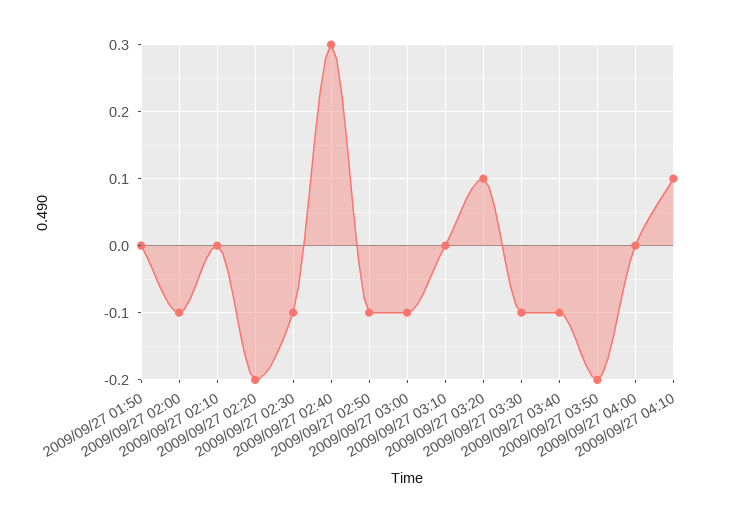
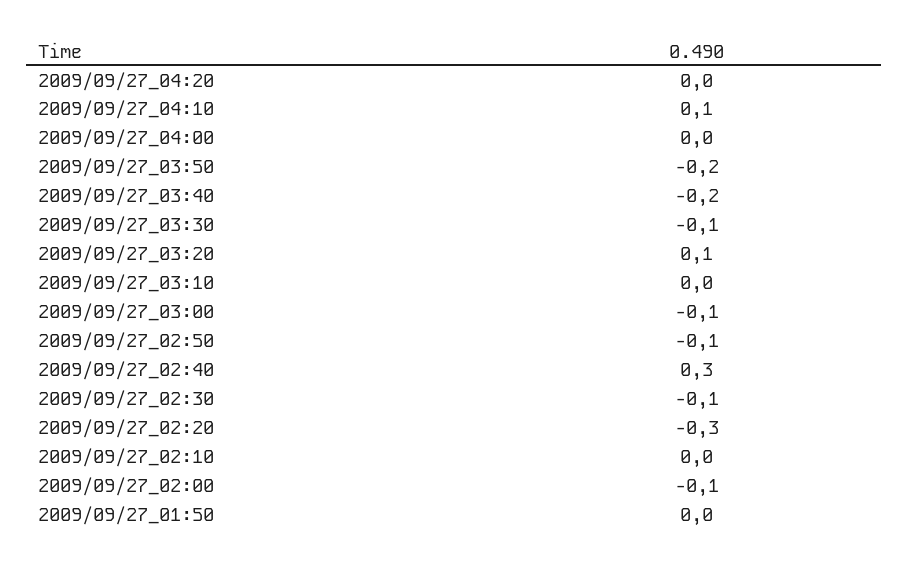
2009/09/27 02:20: -0.2 -> -0.3
2009/09/27 03:40: -0.1 -> -0.2
2009/09/27_04:20: none -> 0

